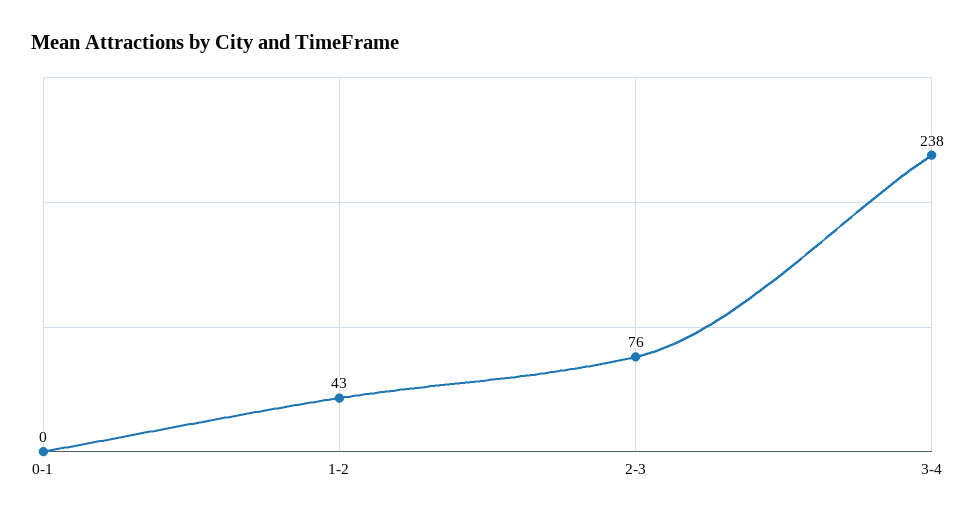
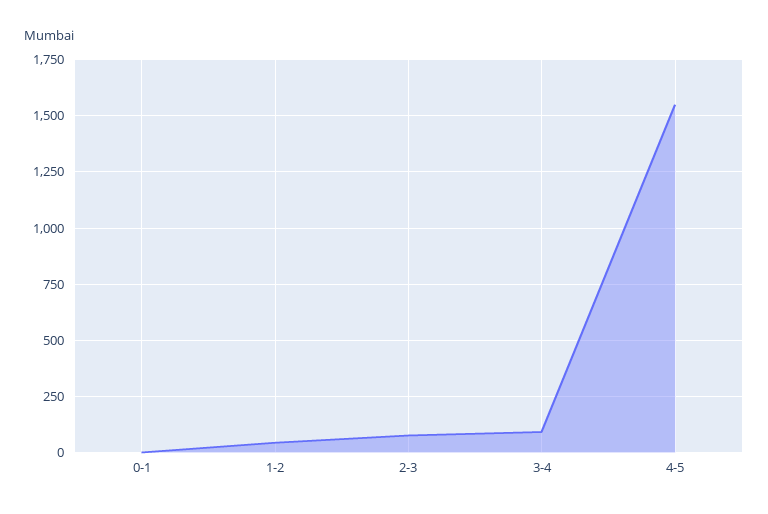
3-4: 238 -> 100
4-5: none -> 1550

